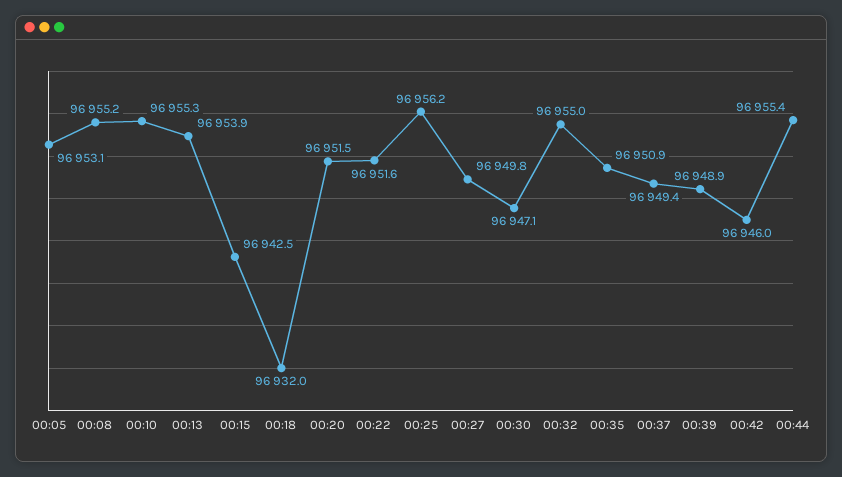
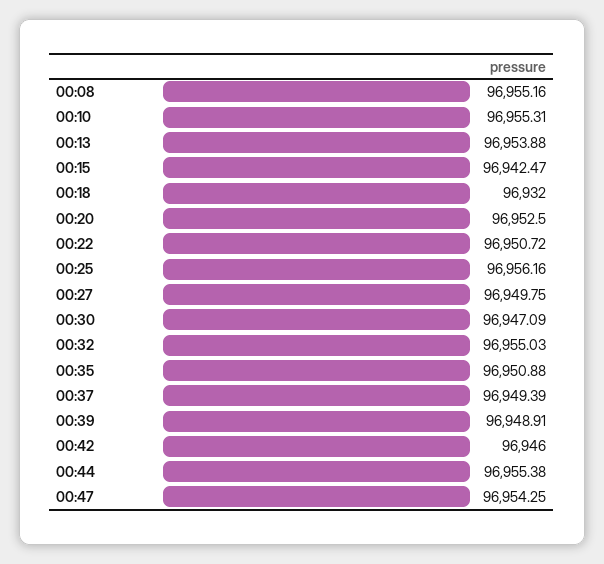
00:05: 96953.1 -> none
00:20: 96951.5 -> 96952.5
00:22: 96951.6 -> 96950.72
00:47: none -> 96954.25

